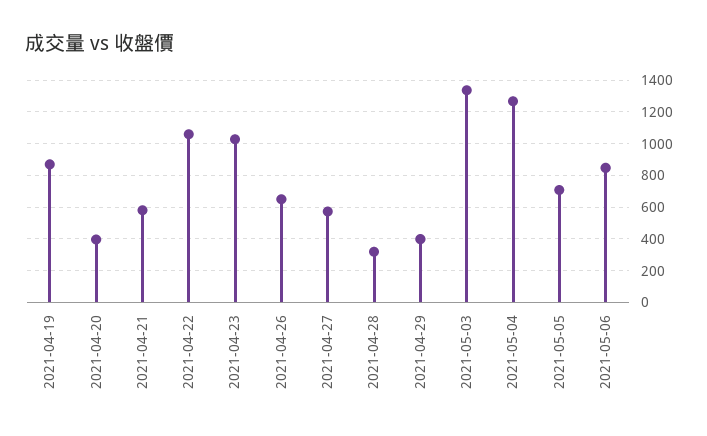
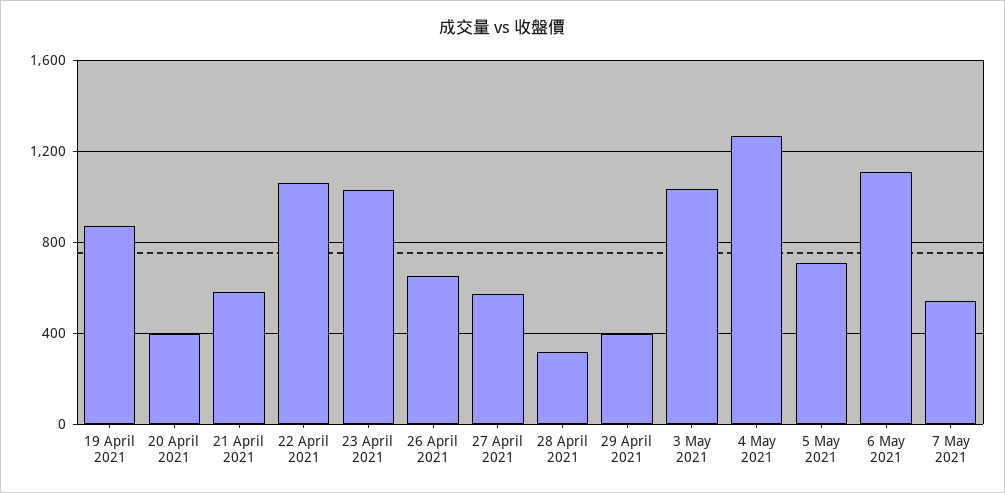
2021-05-03: 1350 -> 1050
2021-05-06: 850 -> 1100
7 May 2021: none -> 550

